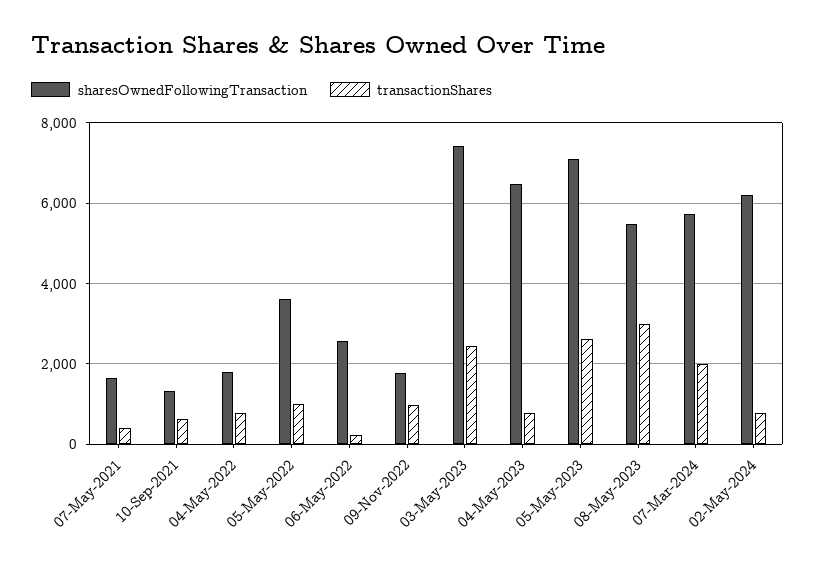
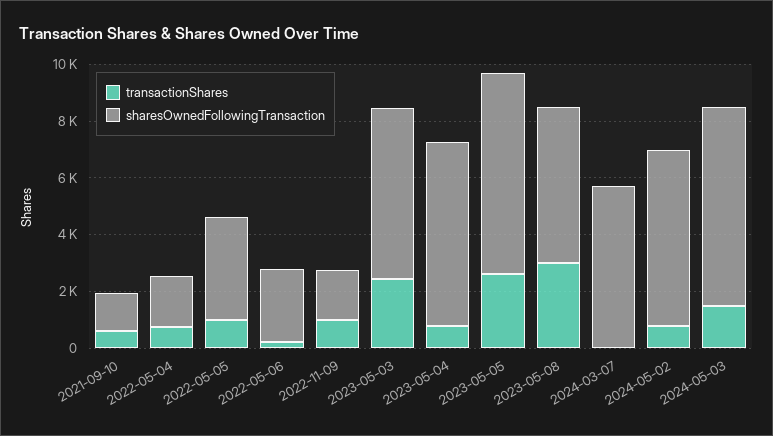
sharesOwnedFollowingTransaction, 07-May-2021: 1600 -> none
transactionShares, 07-May-2021: 400 -> none
sharesOwnedFollowingTransaction, 03-May-2023: 7400 -> 6000
transactionShares, 07-Mar-2024: 2000 -> 0
transactionShares, 2024-05-03: none -> 1500
sharesOwnedFollowingTransaction, 2024-05-03: none -> 7000

